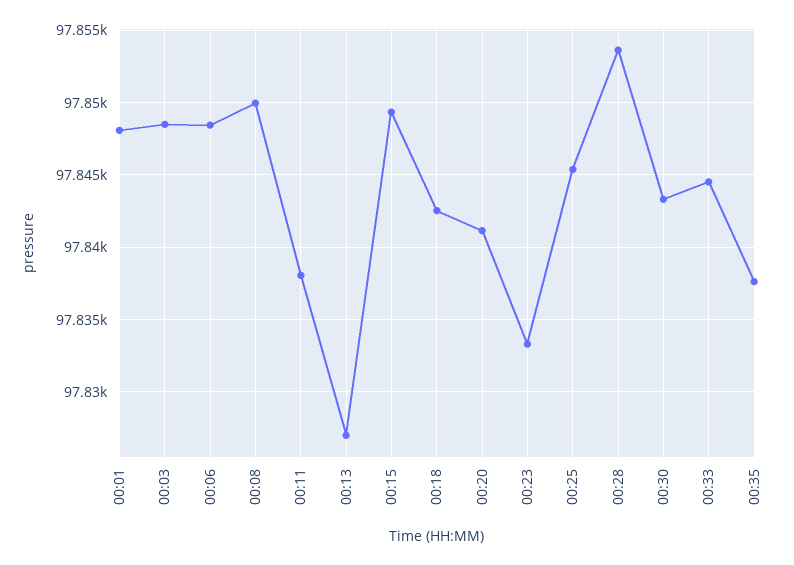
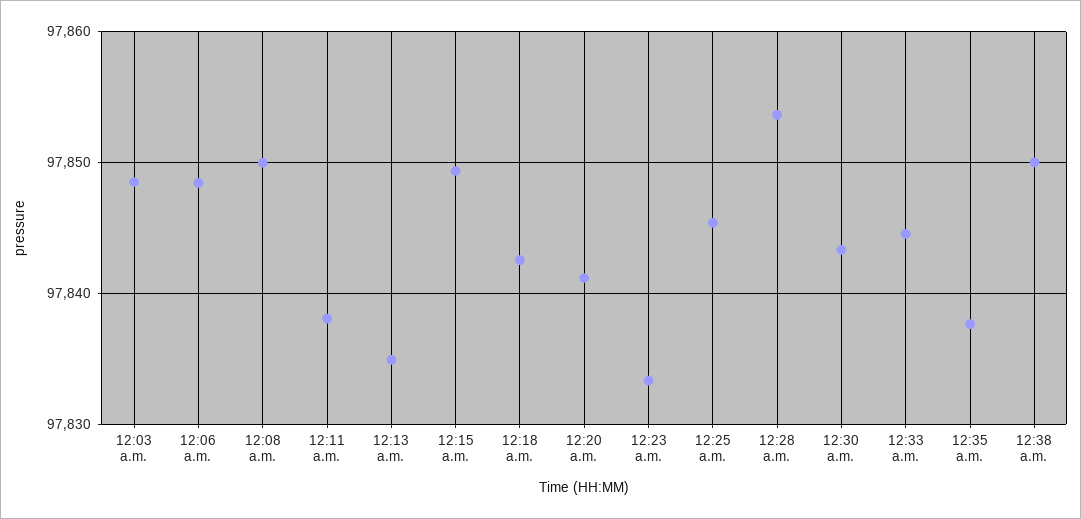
00:01: 97848 -> none
00:13: 97827 -> 97835
12:38 a.m.: none -> 97850

